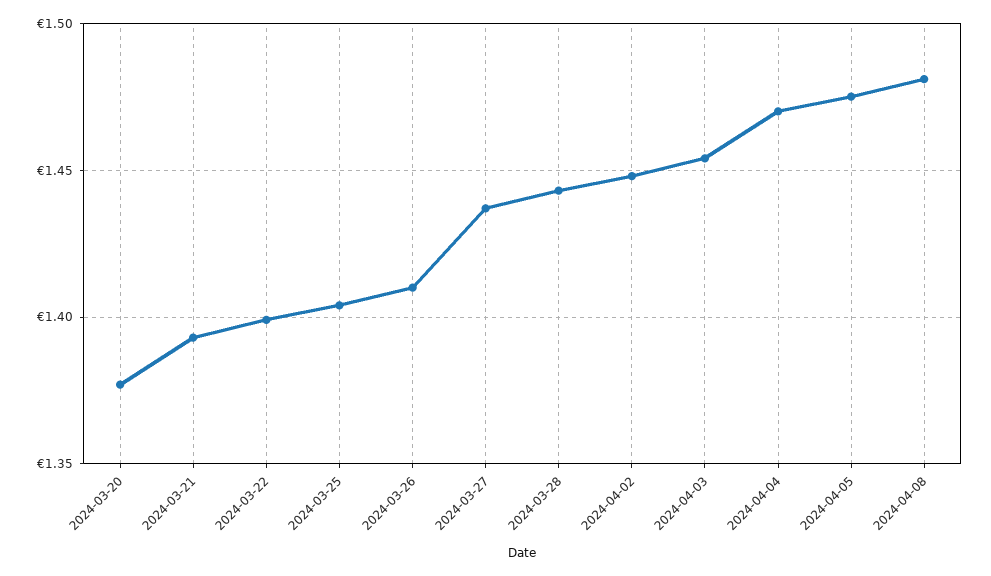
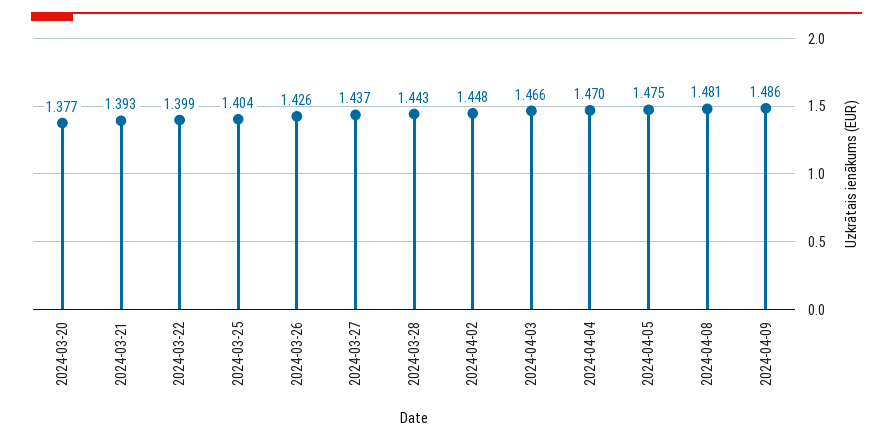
2024-03-26: 1.41 -> 1.426
2024-04-03: 1.455 -> 1.466
2024-04-09: none -> 1.486

